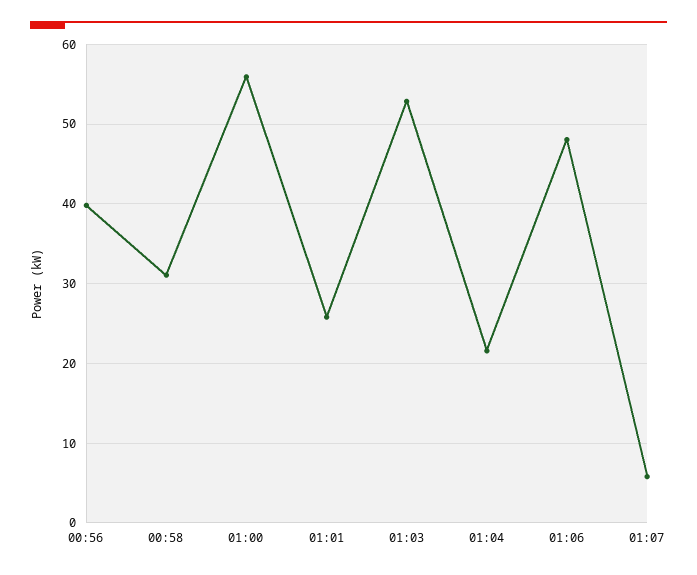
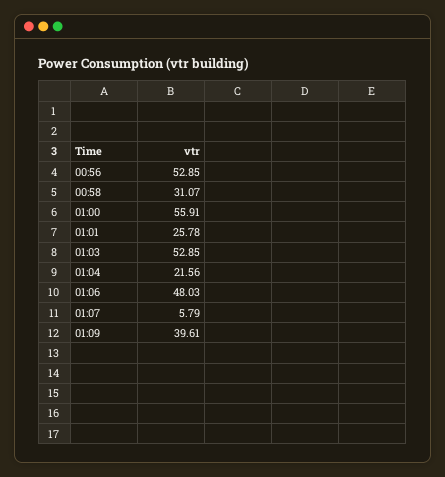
00:56: 40 -> 52.85
01:09: none -> 39.61

